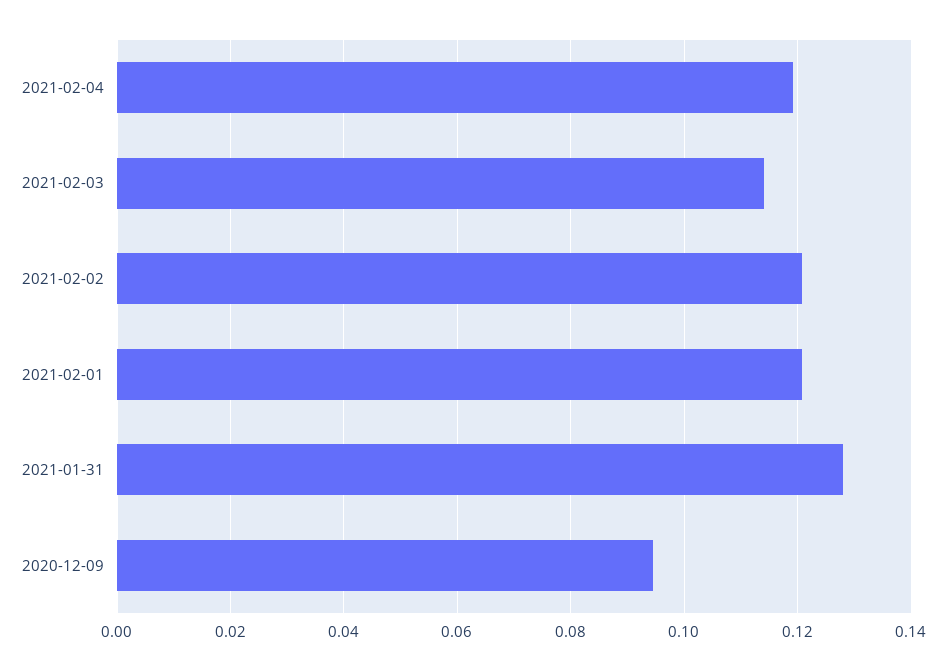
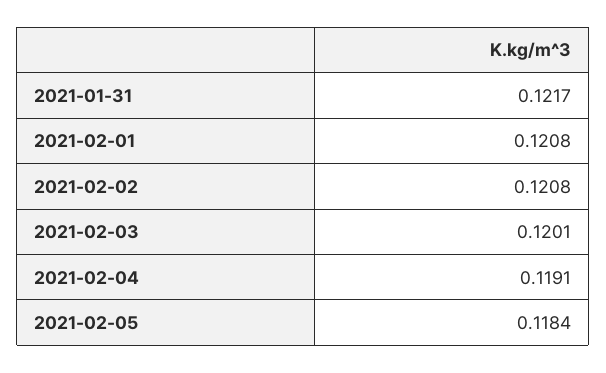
2021-02-03: 0.114 -> 0.1201
2021-01-31: 0.128 -> 0.1217
2020-12-09: 0.094 -> none
2021-02-05: none -> 0.1184

